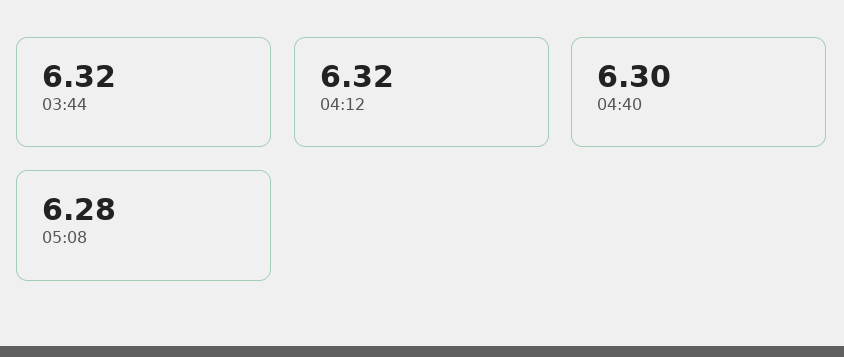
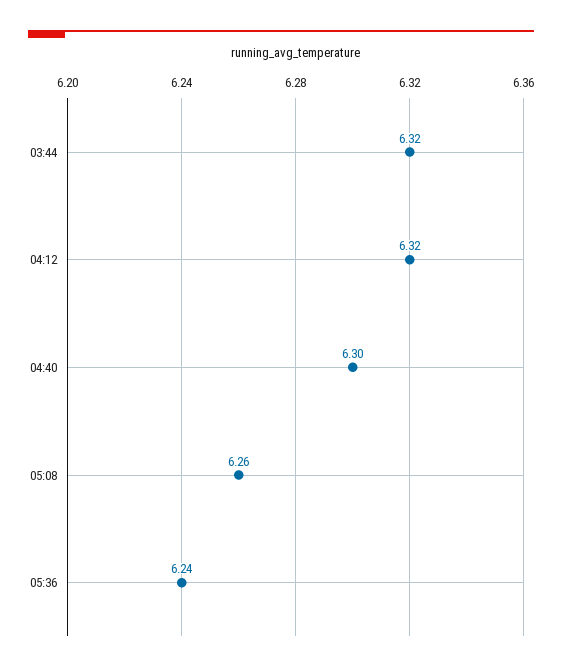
05:08: 6.28 -> 6.26
05:36: none -> 6.24

